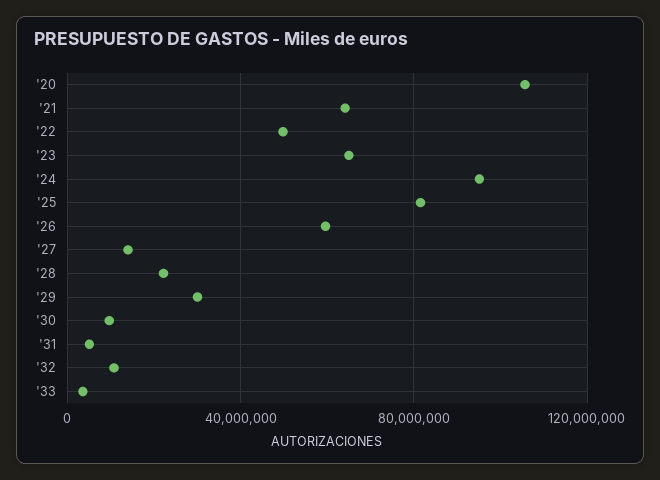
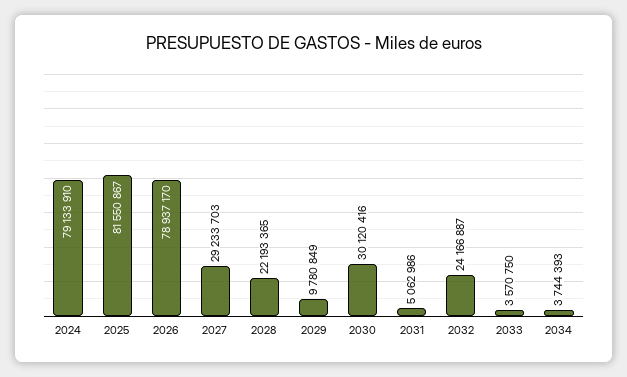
'20: 105000000 -> none
'21: 65000000 -> none
'22: 50000000 -> none
'23: 65000000 -> none
'24: 95000000 -> 79133910
'26: 60000000 -> 78937170
'27: 15000000 -> 29233703
'29: 30000000 -> 9780849
'30: 10000000 -> 30120416
'32: 10000000 -> 24166887
2034: none -> 3744393

